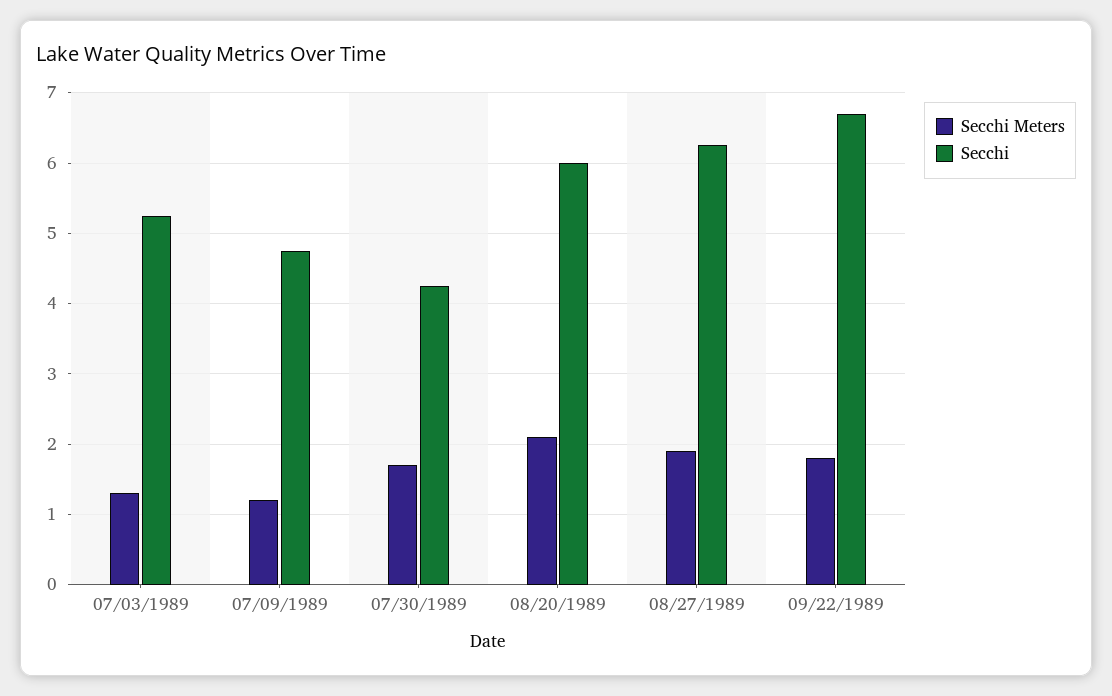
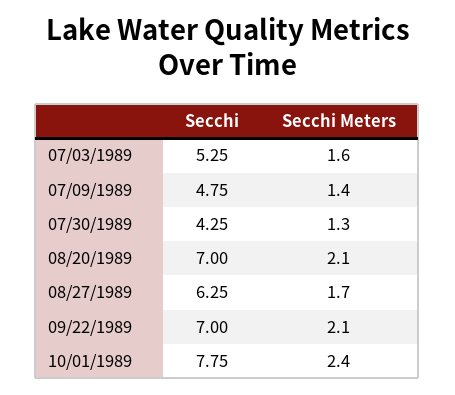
Secchi Meters, 07/03/1989: 1.3 -> 1.6
Secchi Meters, 07/09/1989: 1.2 -> 1.4
Secchi Meters, 07/30/1989: 1.7 -> 1.3
Secchi, 08/20/1989: 6 -> 7
Secchi Meters, 08/27/1989: 1.9 -> 1.7
Secchi Meters, 09/22/1989: 1.8 -> 2.1
Secchi, 09/22/1989: 6.7 -> 7
Secchi, 10/01/1989: none -> 7.75
Secchi Meters, 10/01/1989: none -> 2.4

